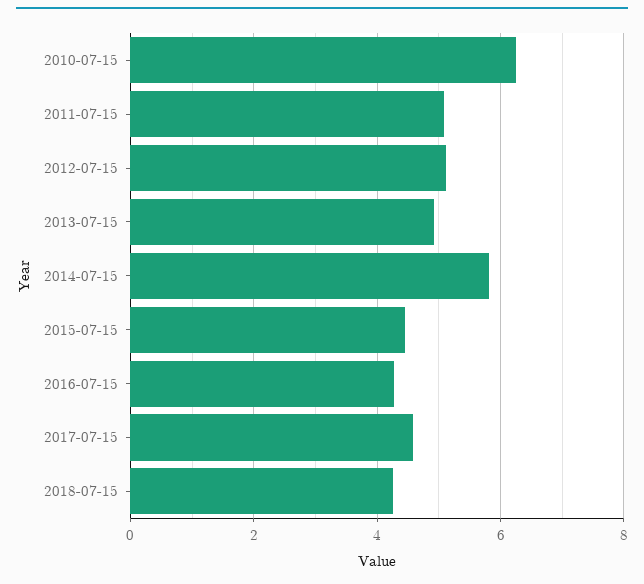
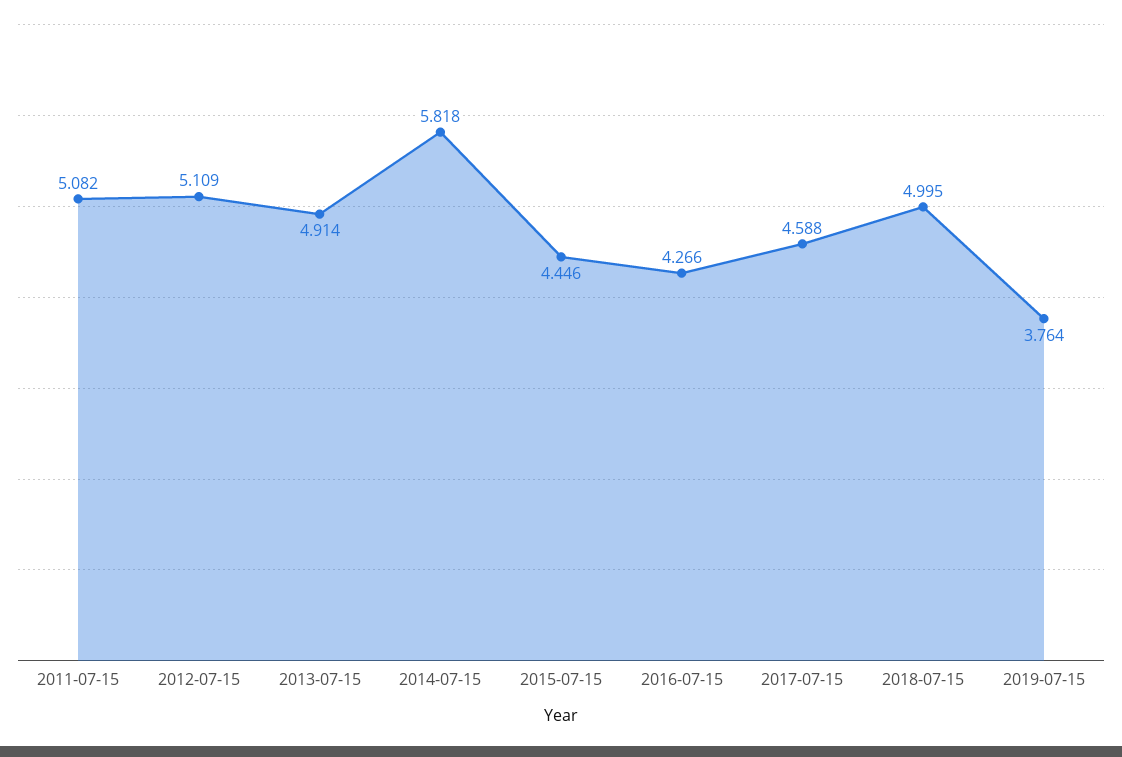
2010-07-15: 6.2 -> none
2018-07-15: 4.2 -> 4.995
2019-07-15: none -> 3.764

